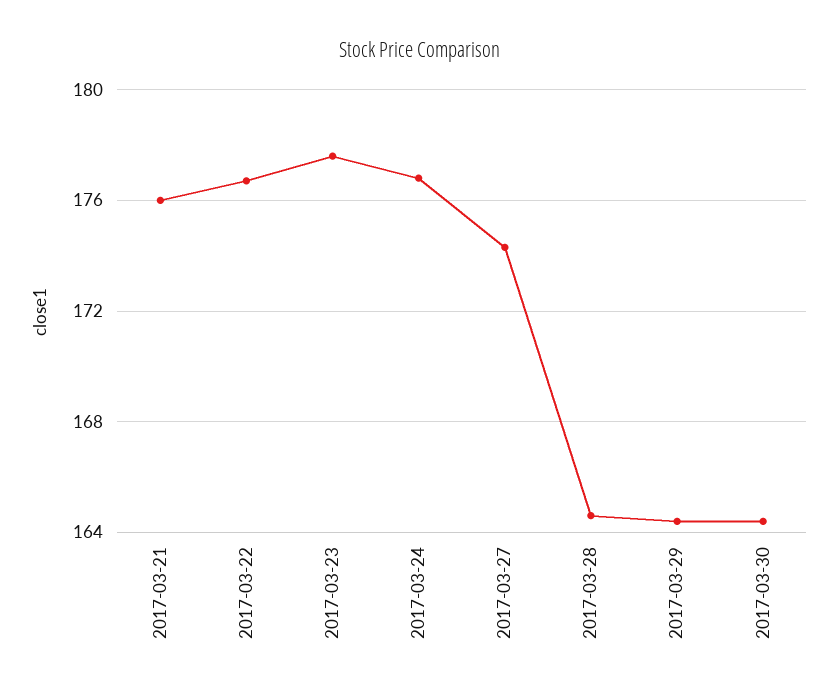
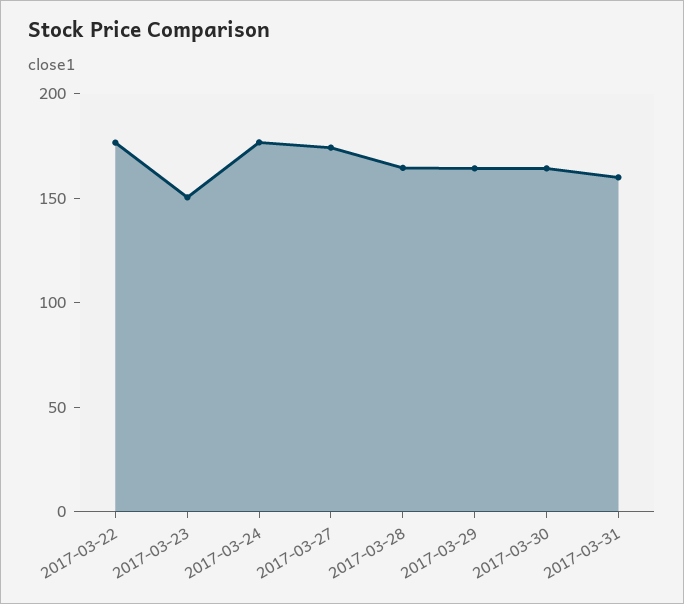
2017-03-21: 176 -> none
2017-03-23: 177.5 -> 150
2017-03-31: none -> 160

